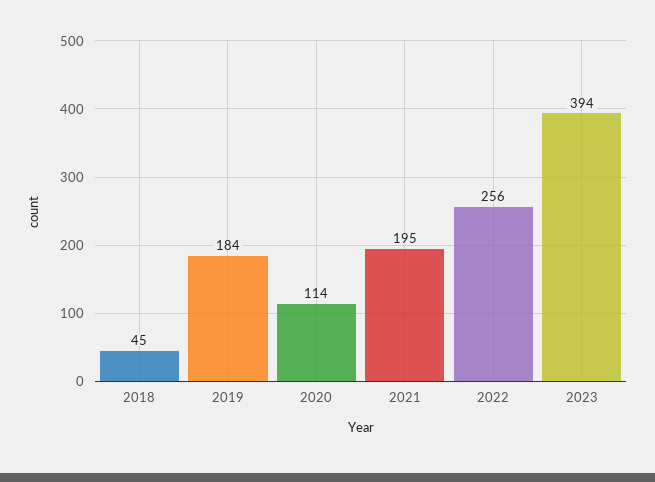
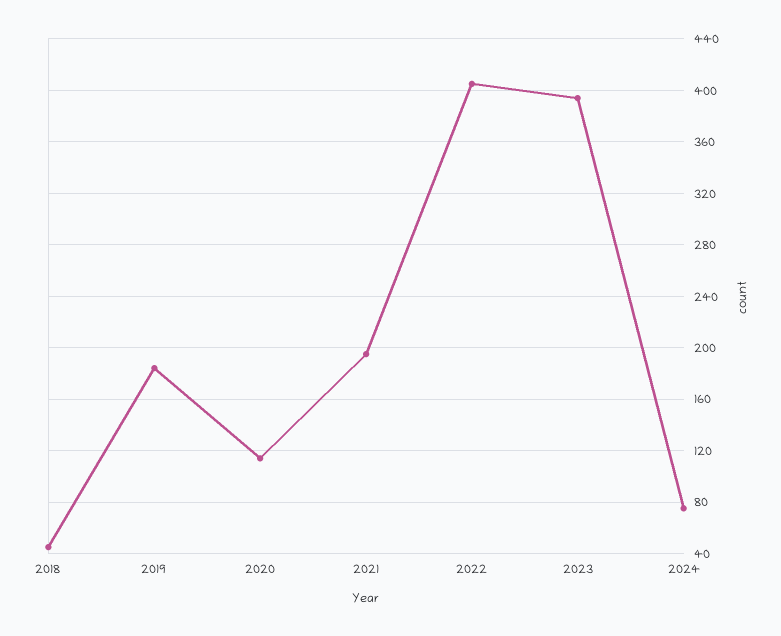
2022: 256 -> 405
2024: none -> 75

